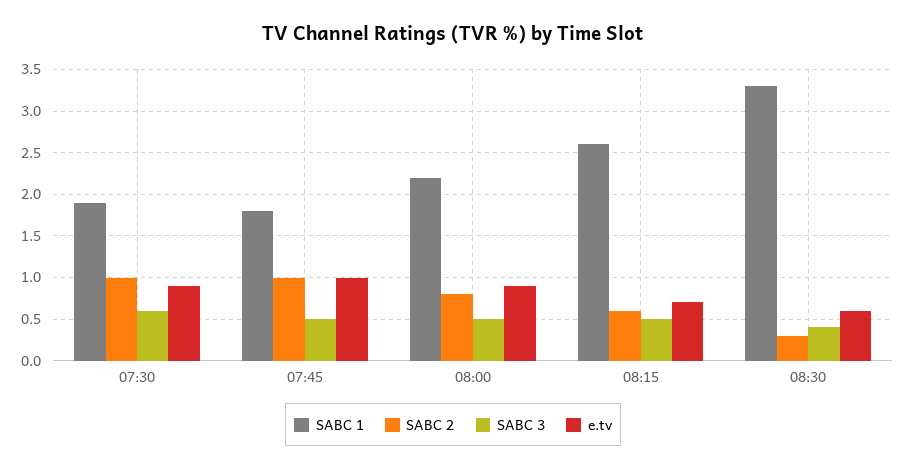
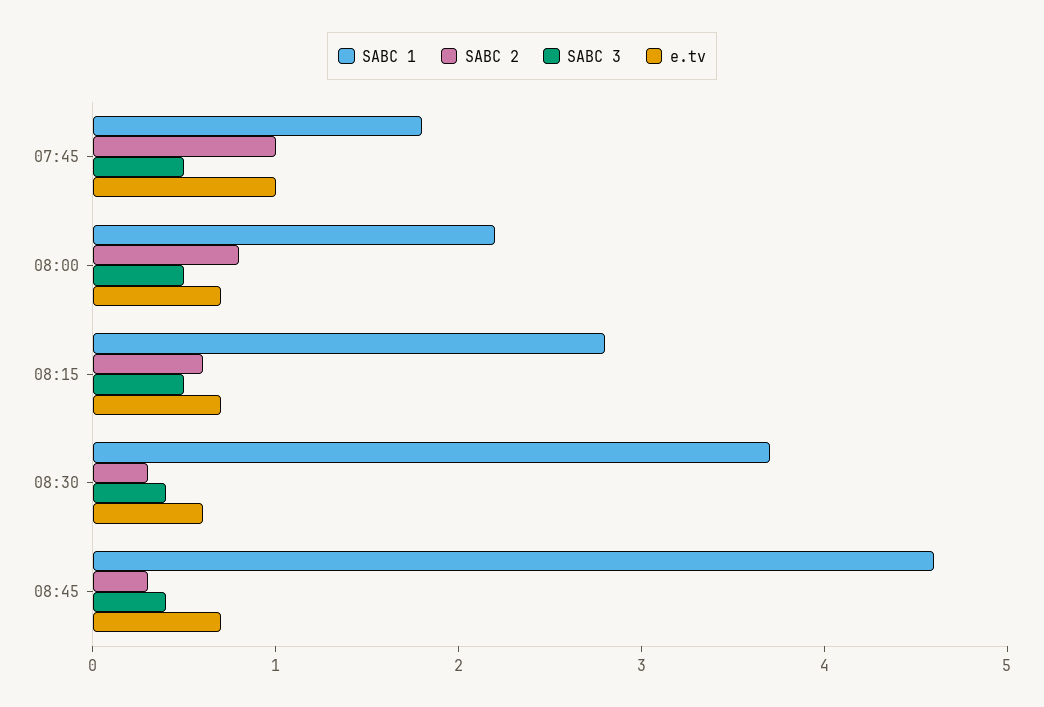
SABC 1, 07:30: 1.9 -> none
SABC 2, 07:30: 1 -> none
SABC 3, 07:30: 0.6 -> none
e.tv, 07:30: 0.9 -> none
e.tv, 08:00: 0.9 -> 0.7
SABC 1, 08:15: 2.6 -> 2.8
SABC 1, 08:30: 3.3 -> 3.7
SABC 1, 08:45: none -> 4.6
SABC 2, 08:45: none -> 0.3
SABC 3, 08:45: none -> 0.4
e.tv, 08:45: none -> 0.7

